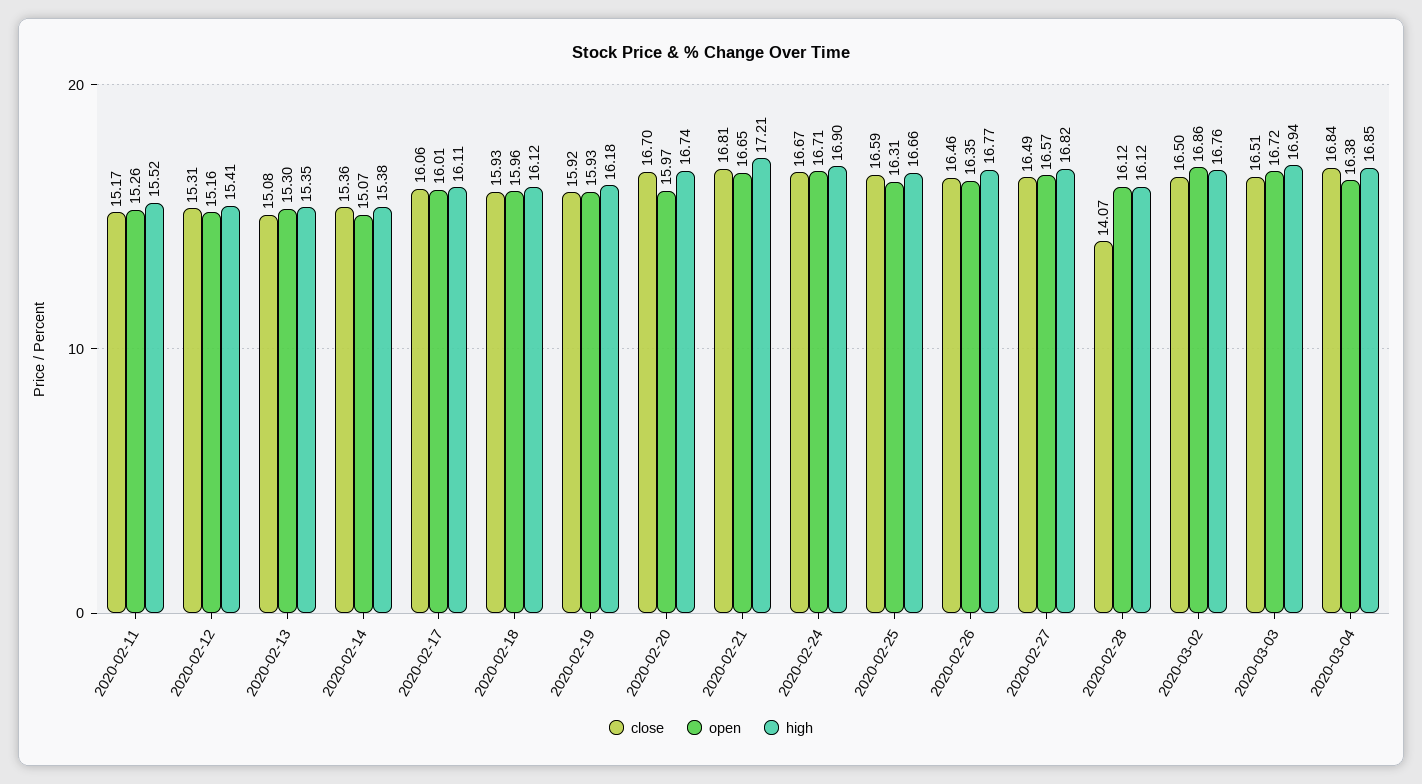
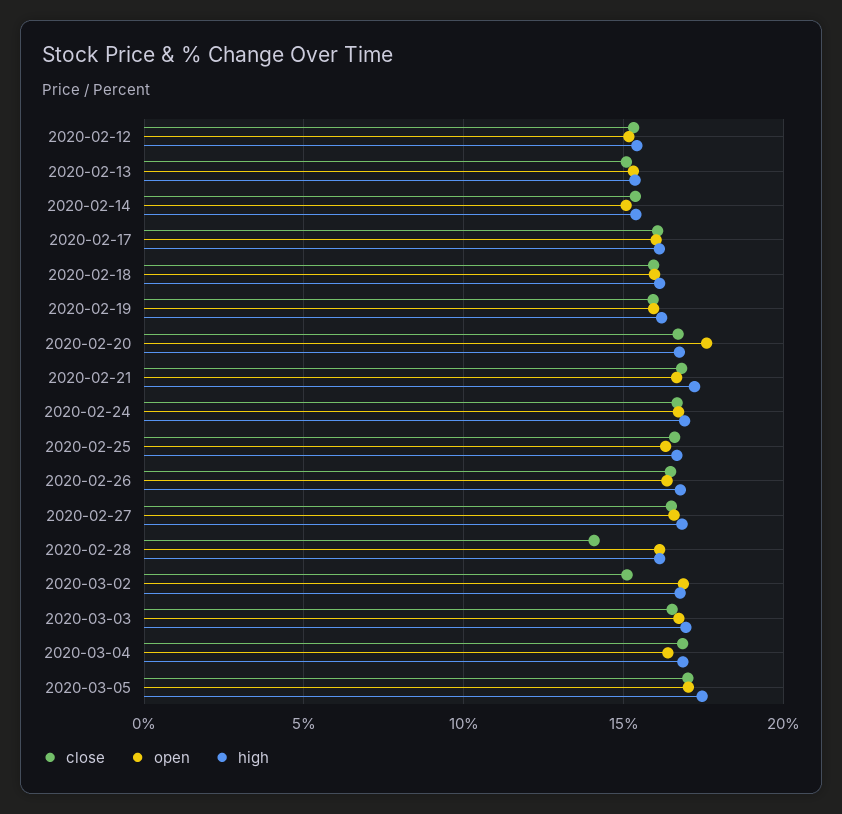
close, 2020-02-11: 15.17 -> none
open, 2020-02-11: 15.26 -> none
high, 2020-02-11: 15.52 -> none
open, 2020-02-20: 15.97 -> 17.5
close, 2020-03-02: 16.5 -> 15
close, 2020-03-05: none -> 17
open, 2020-03-05: none -> 17
high, 2020-03-05: none -> 17.5

